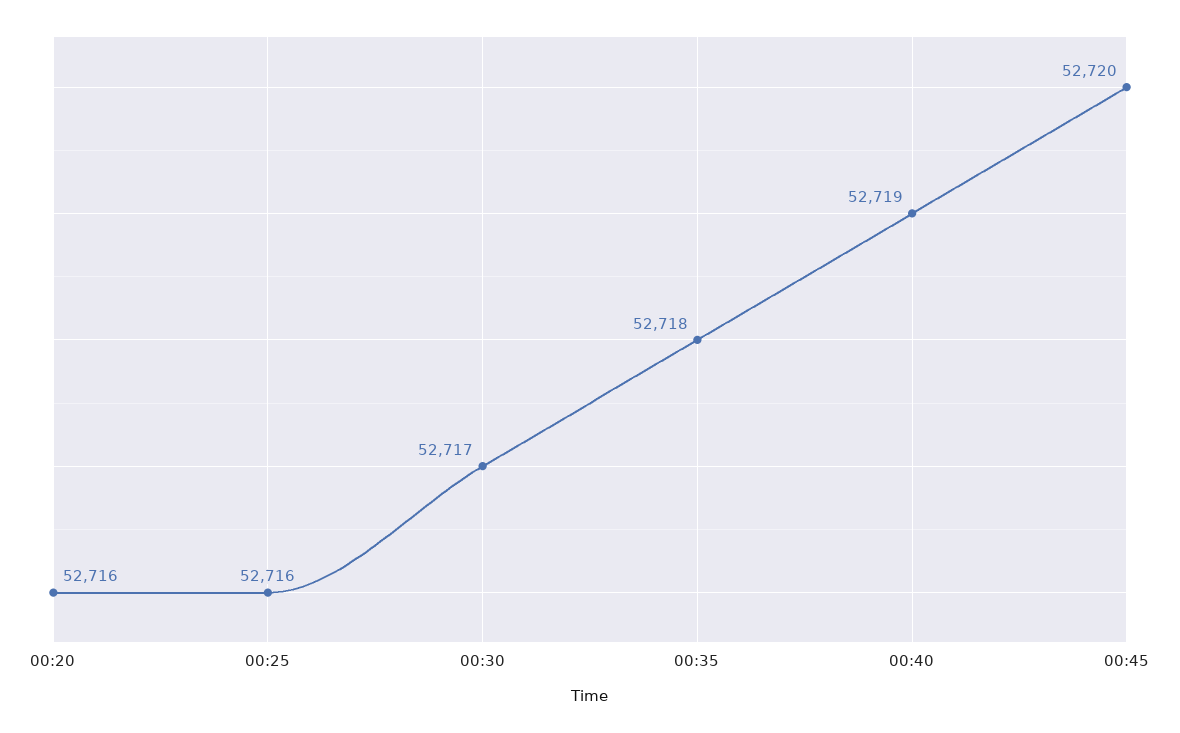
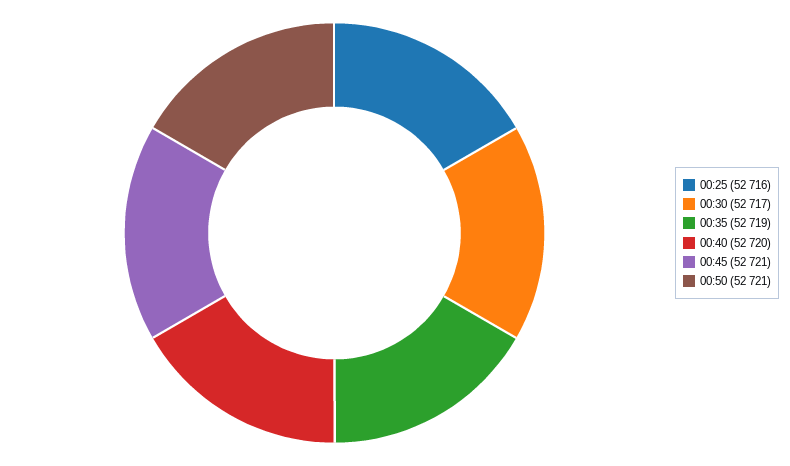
00:20: 52716 -> none
00:35: 52718 -> 52719
00:40: 52719 -> 52720
00:45: 52720 -> 52721
00:50: none -> 52721

